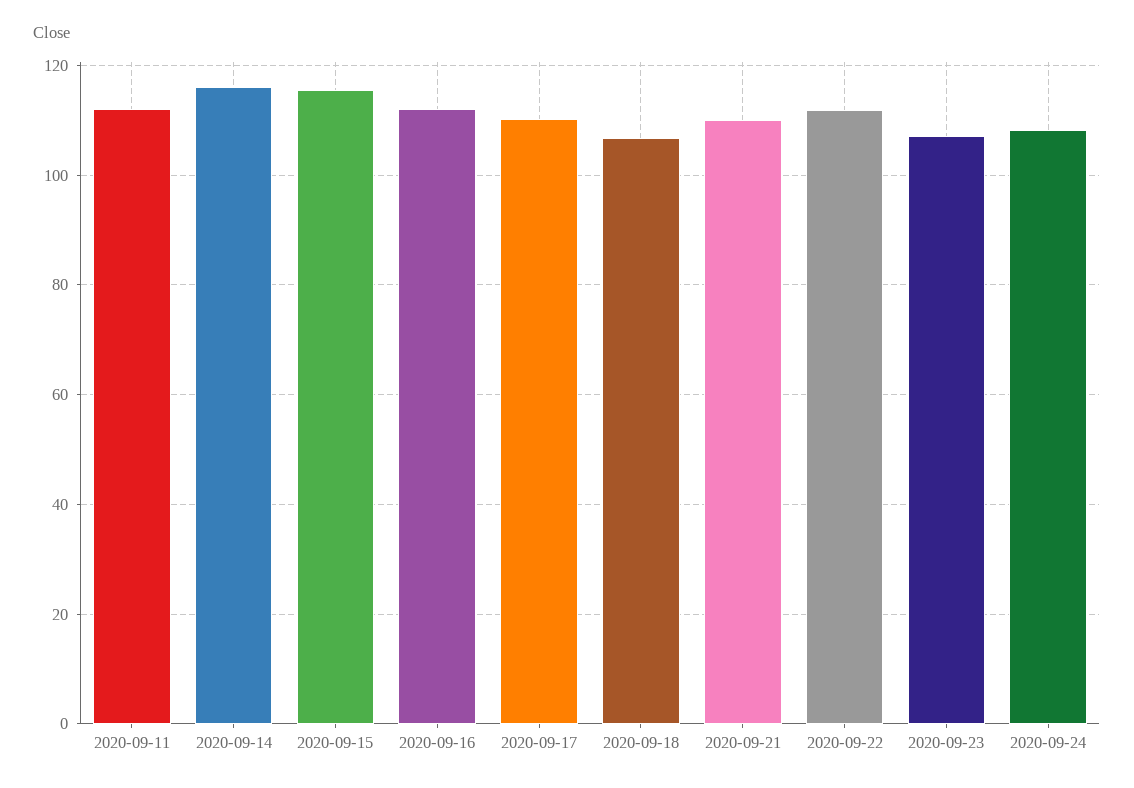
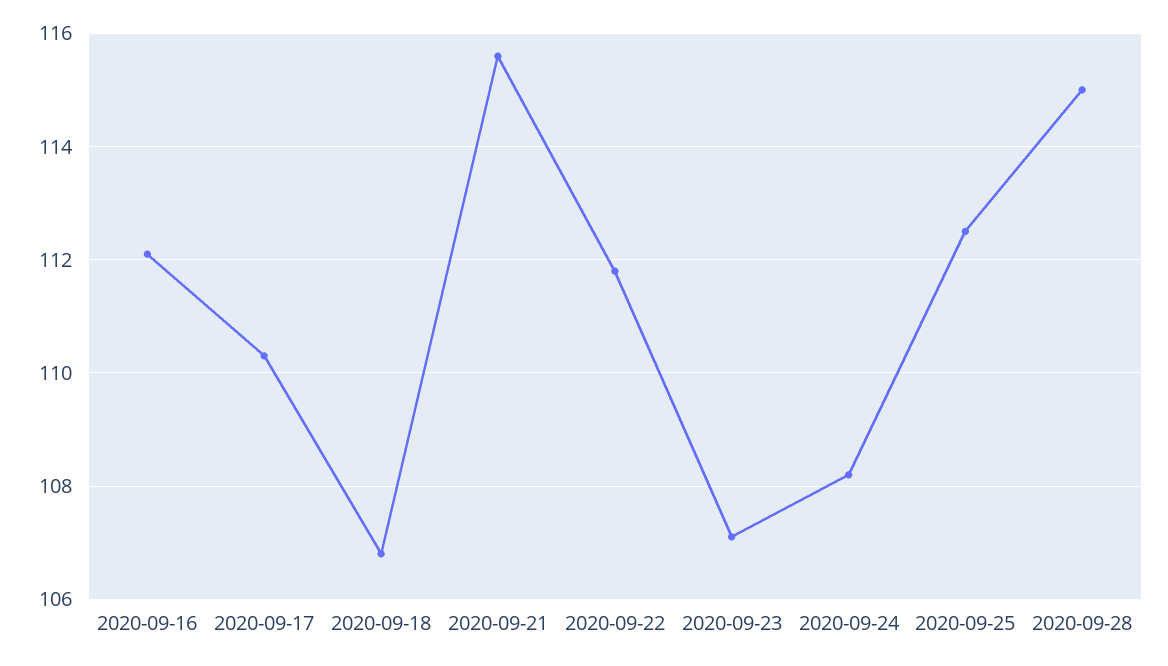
2020-09-11: 112 -> none
2020-09-14: 116 -> none
2020-09-15: 116 -> none
2020-09-21: 110 -> 115.5
2020-09-25: none -> 112.5
2020-09-28: none -> 115

